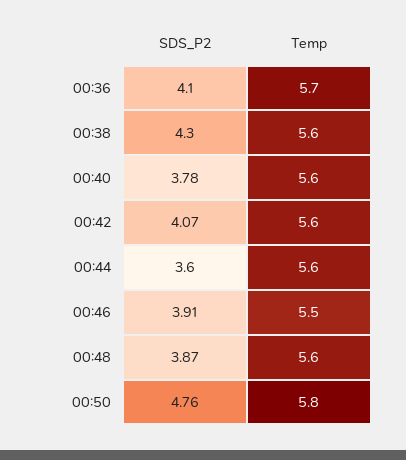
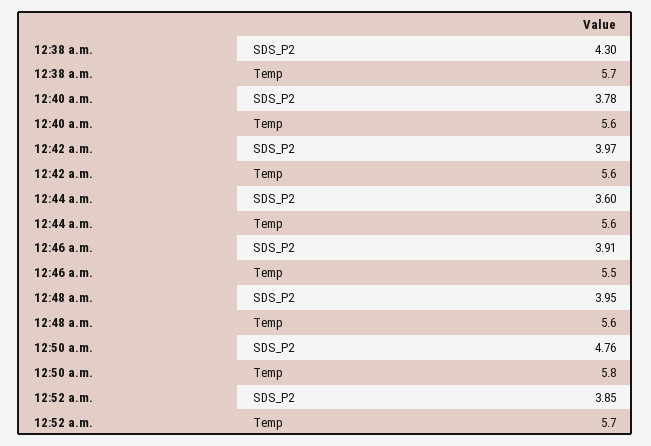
SDS_P2, 00:36: 4.1 -> none
Temp, 00:36: 5.7 -> none
Temp, 00:38: 5.6 -> 5.7
SDS_P2, 00:42: 4.07 -> 3.97
SDS_P2, 00:48: 3.87 -> 3.95
SDS_P2, 12:52 a.m.: none -> 3.85
Temp, 12:52 a.m.: none -> 5.7

